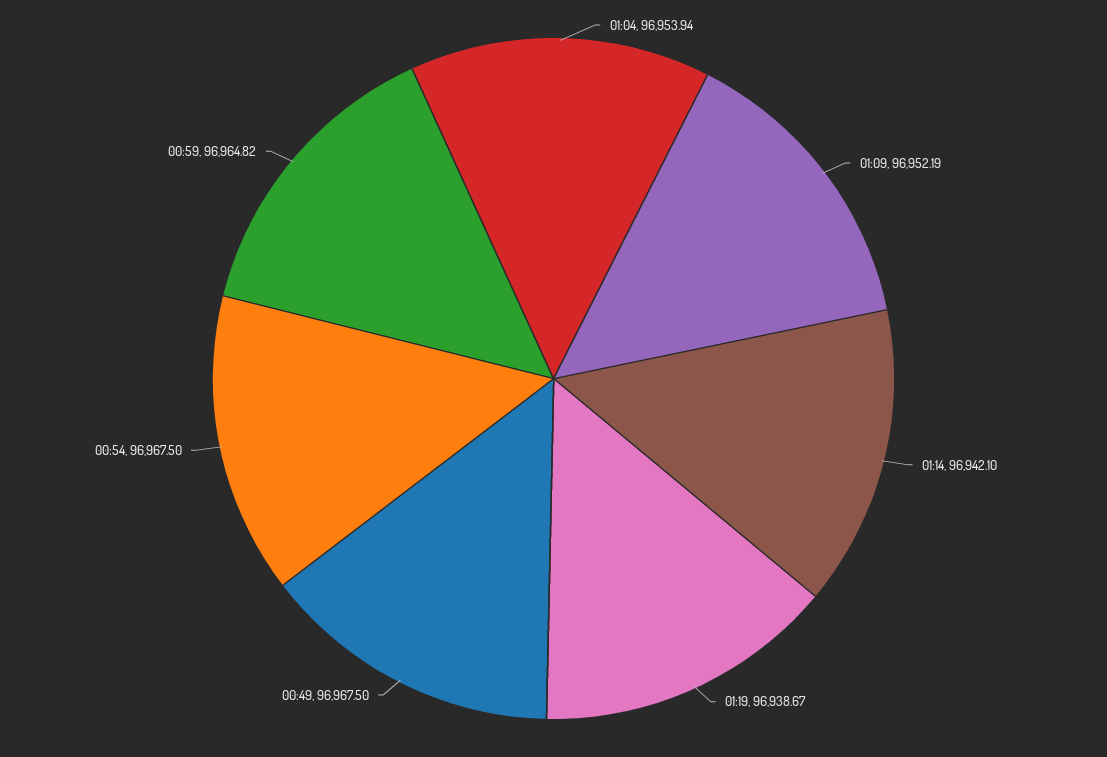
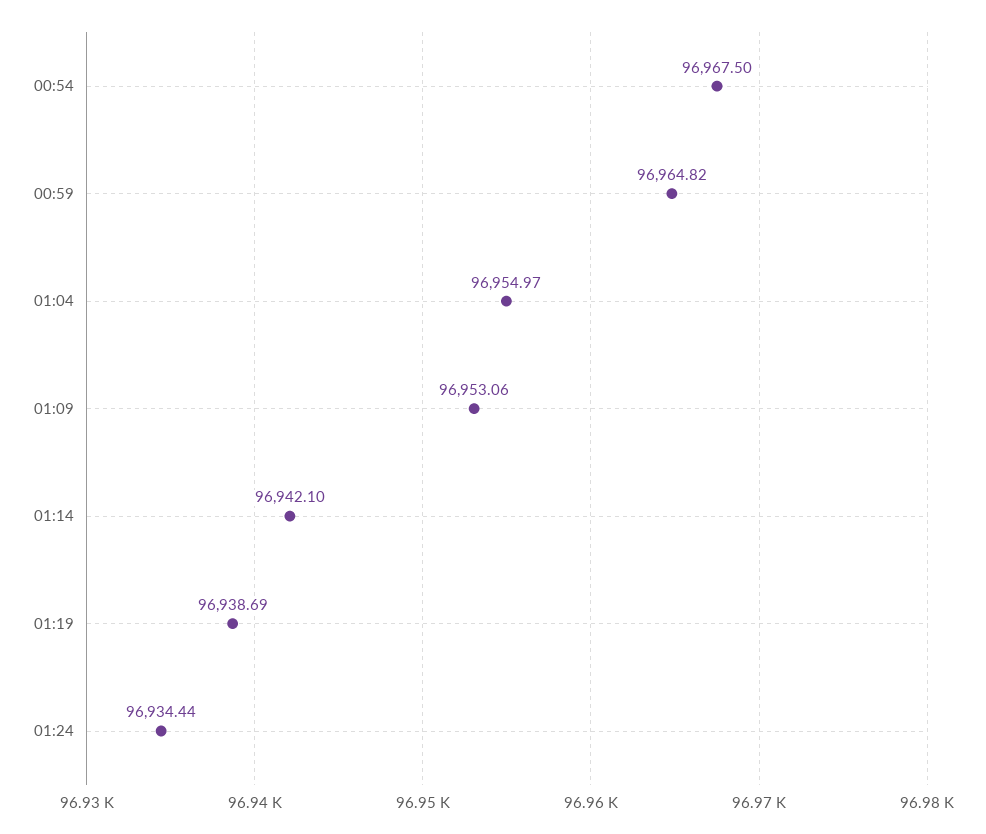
01:04: 96953.94 -> 96954.97
01:09: 96952.19 -> 96953.06
01:19: 96938.67 -> 96938.69
00:49: 96967.5 -> none
01:24: none -> 96934.44

